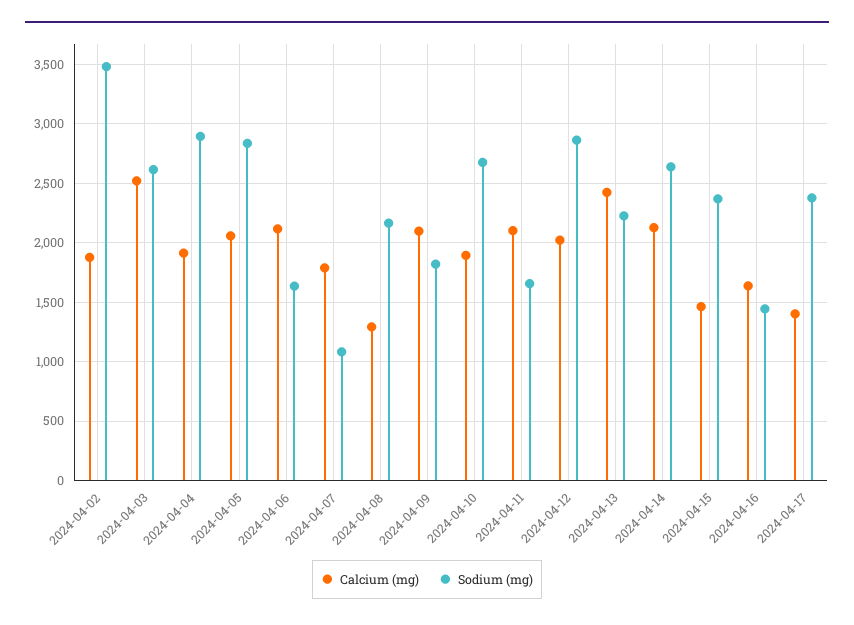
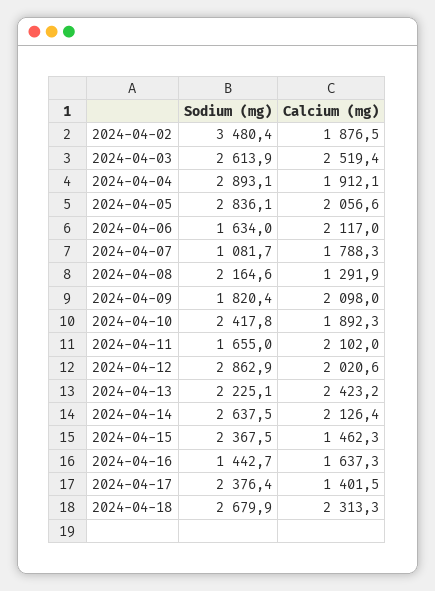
Sodium (mg), 2024-04-10: 2700 -> 2417.8
Sodium (mg), 2024-04-18: none -> 2679.9
Calcium (mg), 2024-04-18: none -> 2313.3

